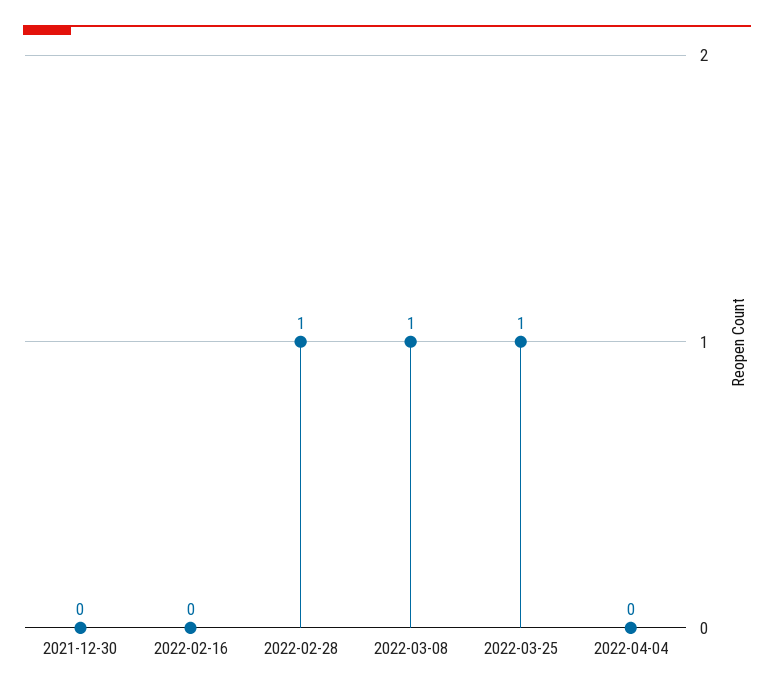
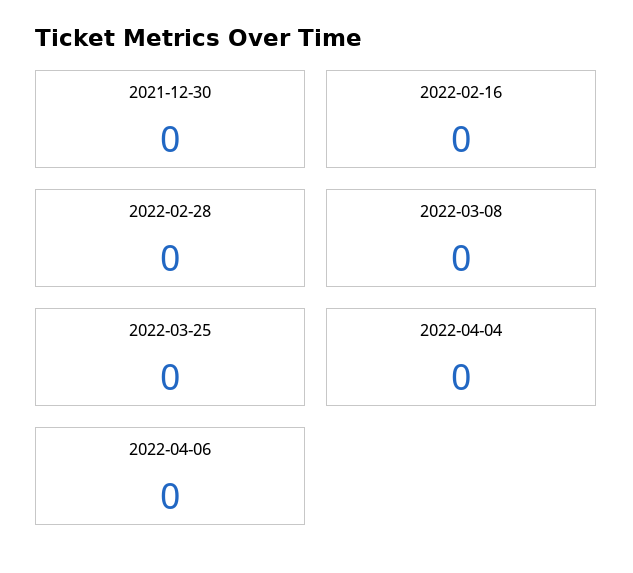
2022-02-28: 1 -> 0
2022-03-08: 1 -> 0
2022-03-25: 1 -> 0
2022-04-06: none -> 0

